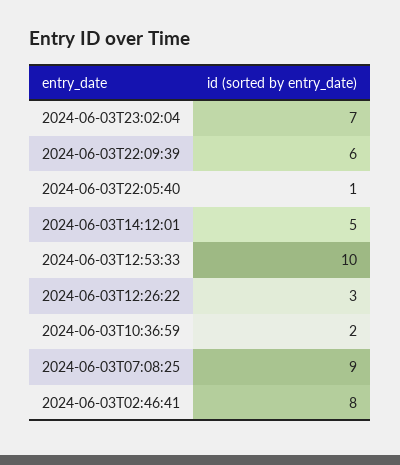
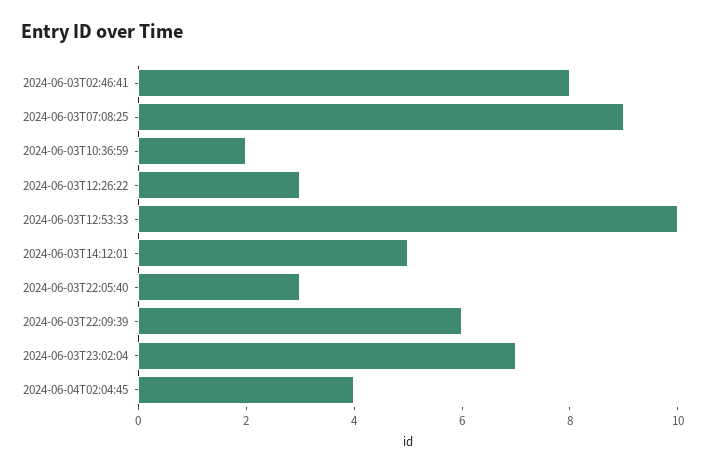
2024-06-03T22:05:40: 1 -> 3
2024-06-04T02:04:45: none -> 4

